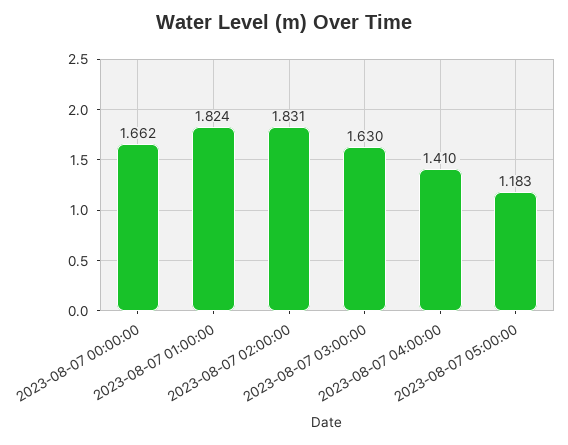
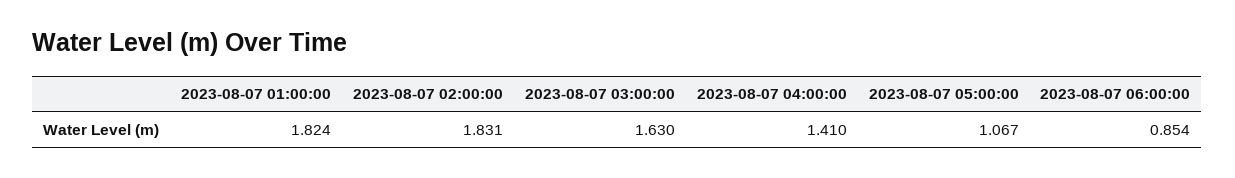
2023-08-07 00:00:00: 1.662 -> none
2023-08-07 05:00:00: 1.183 -> 1.067
2023-08-07 06:00:00: none -> 0.854

